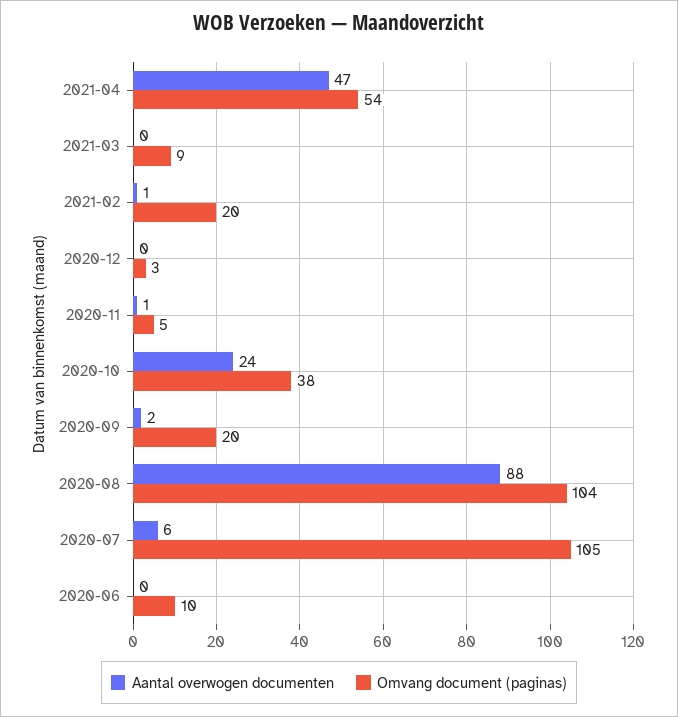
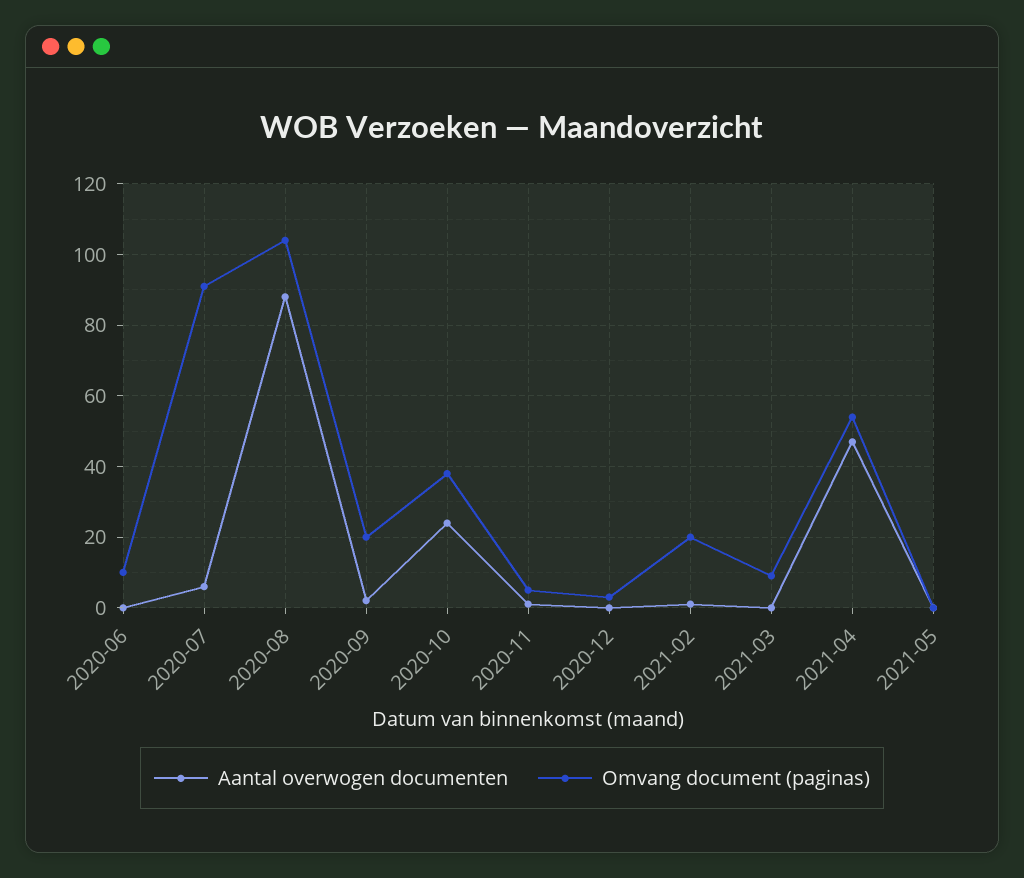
Omvang document (paginas), 2020-07: 105 -> 90
Aantal overwogen documenten, 2021-05: none -> 0
Omvang document (paginas), 2021-05: none -> 0

